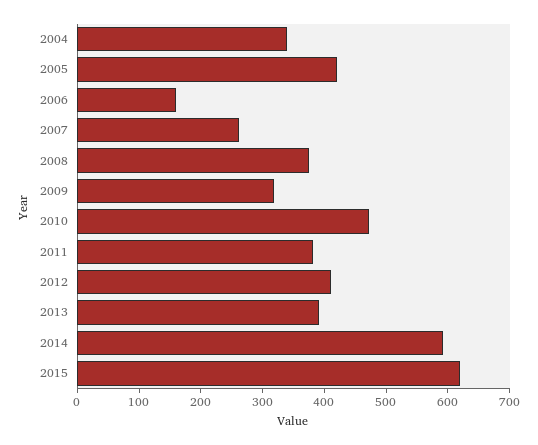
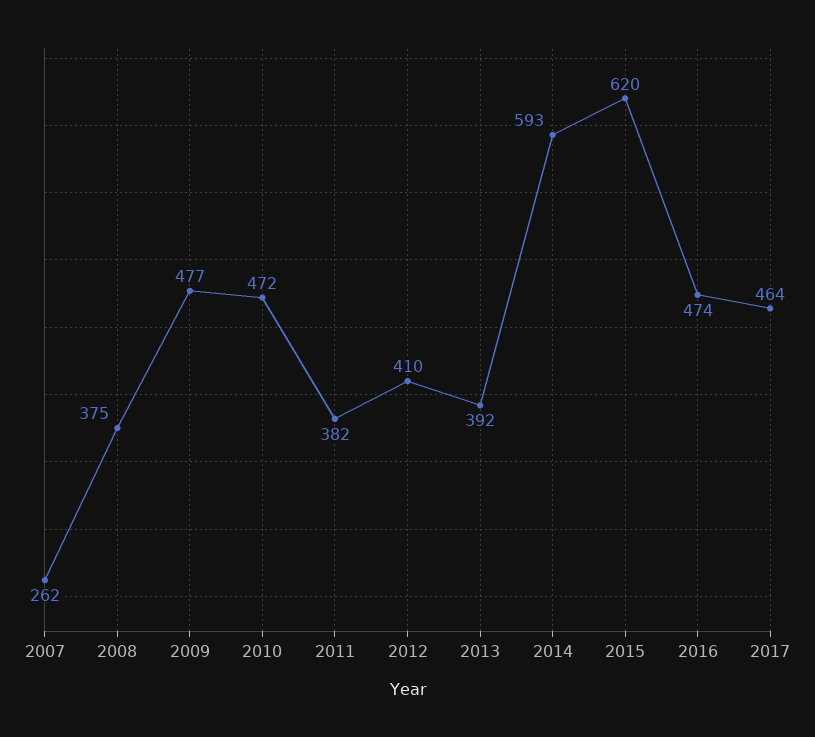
2004: 340 -> none
2005: 420 -> none
2006: 160 -> none
2009: 320 -> 477
2016: none -> 474
2017: none -> 464

